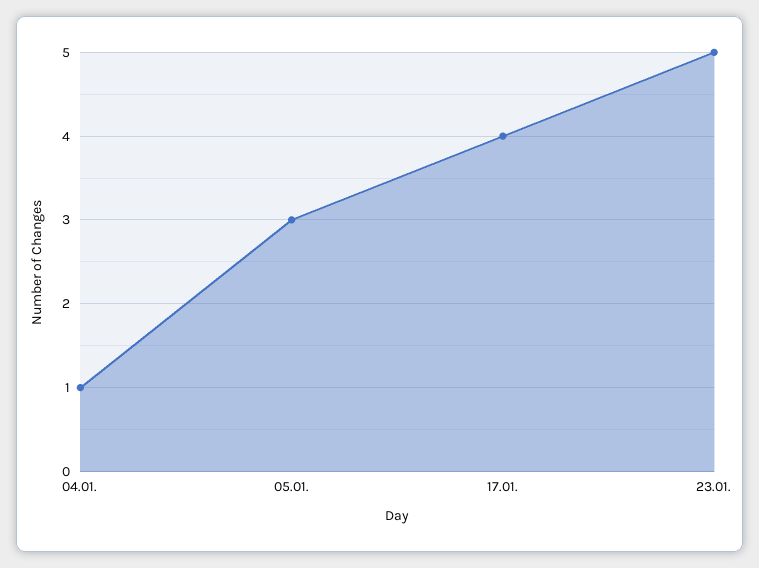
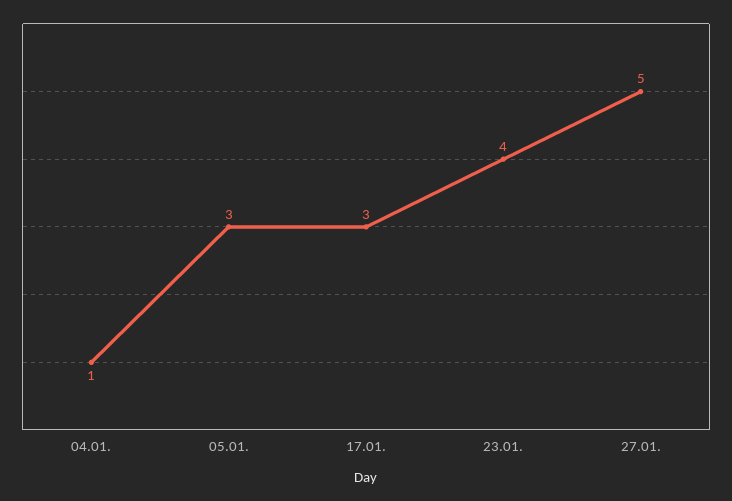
17.01.: 4 -> 3
23.01.: 5 -> 4
27.01.: none -> 5

